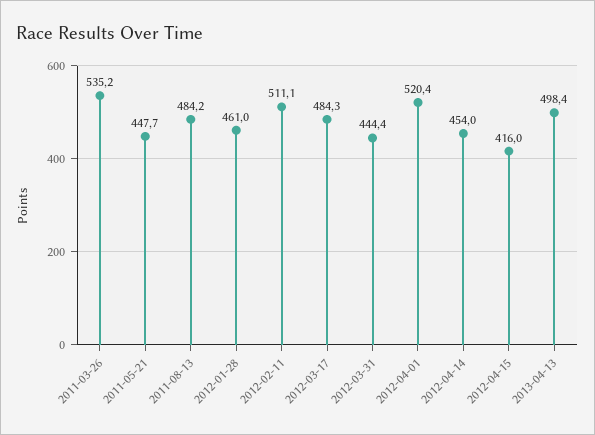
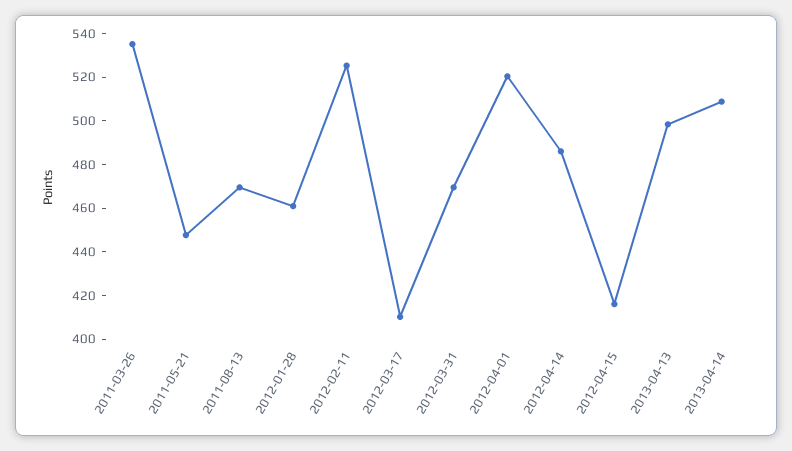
2011-08-13: 484.2 -> 470
2012-02-11: 511.1 -> 525
2012-03-17: 484.3 -> 410
2012-03-31: 444.4 -> 470
2012-04-14: 454 -> 485
2013-04-14: none -> 510

